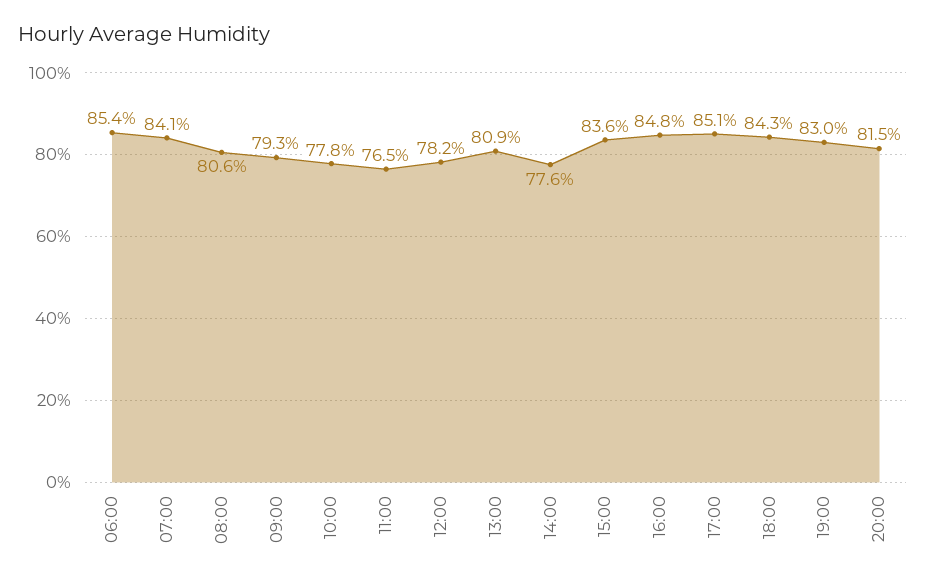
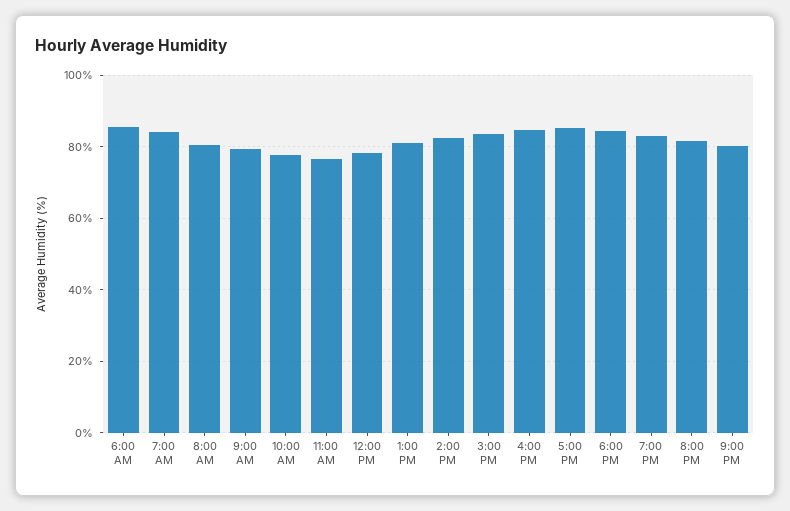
14:00: 77.6 -> 82
9:00 PM: none -> 80

